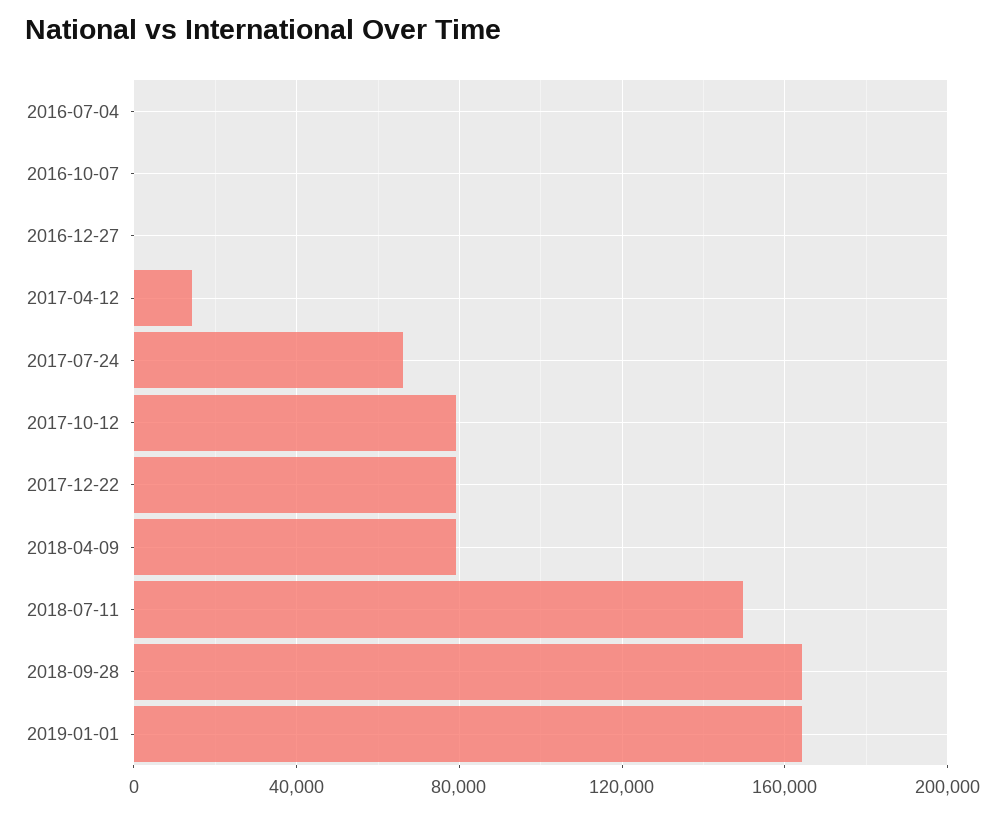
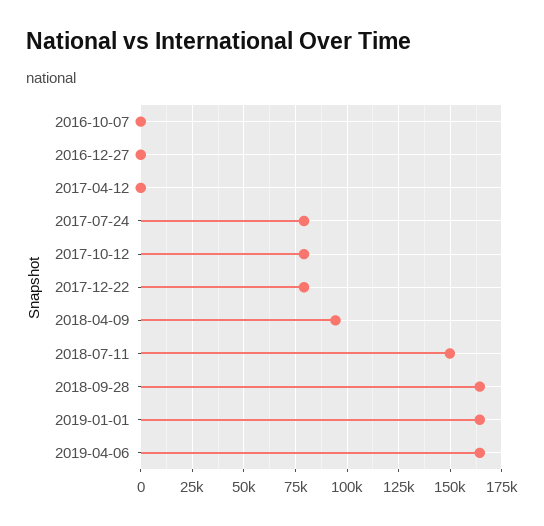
2016-07-04: 0 -> none
2017-04-12: 15000 -> 0
2017-07-24: 65000 -> 80000
2018-04-09: 80000 -> 95000
2019-04-06: none -> 165000

